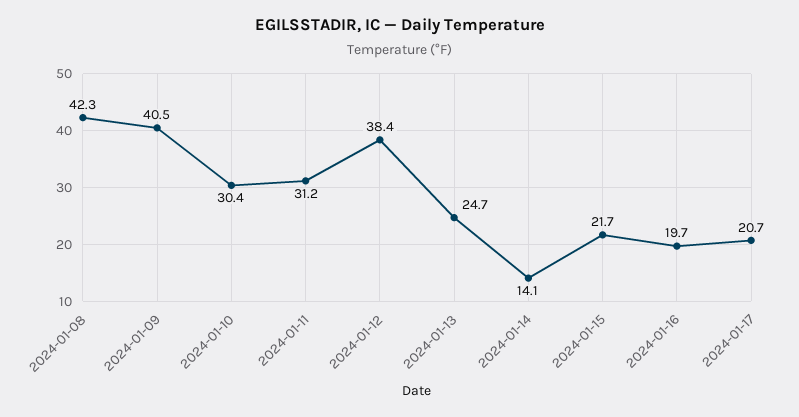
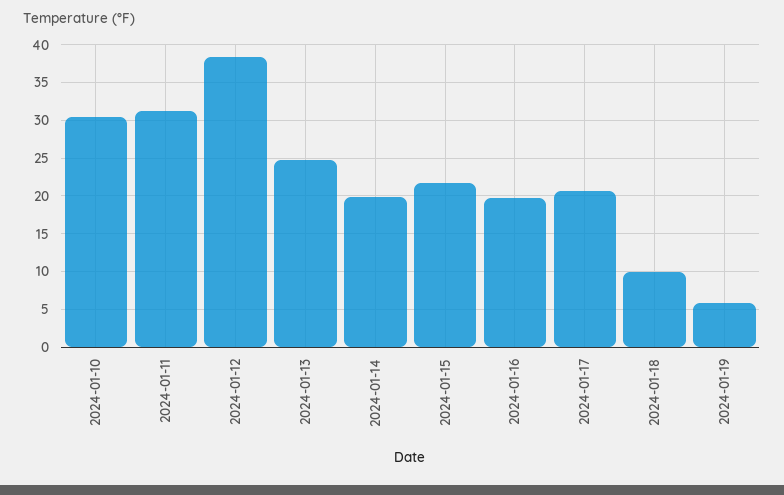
2024-01-08: 42.3 -> none
2024-01-09: 40.5 -> none
2024-01-14: 14.1 -> 20
2024-01-18: none -> 10
2024-01-19: none -> 6

